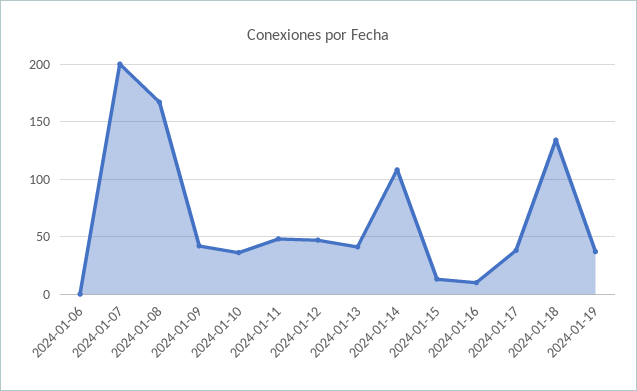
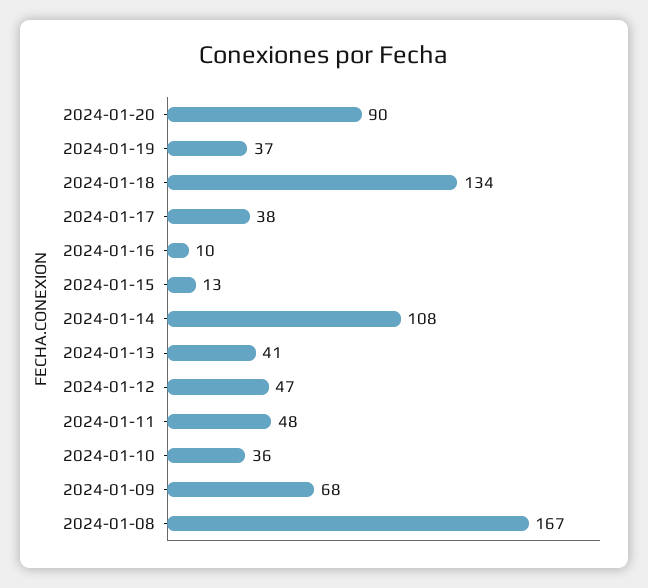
2024-01-06: 0 -> none
2024-01-07: 200 -> none
2024-01-09: 40 -> 68
2024-01-20: none -> 90

